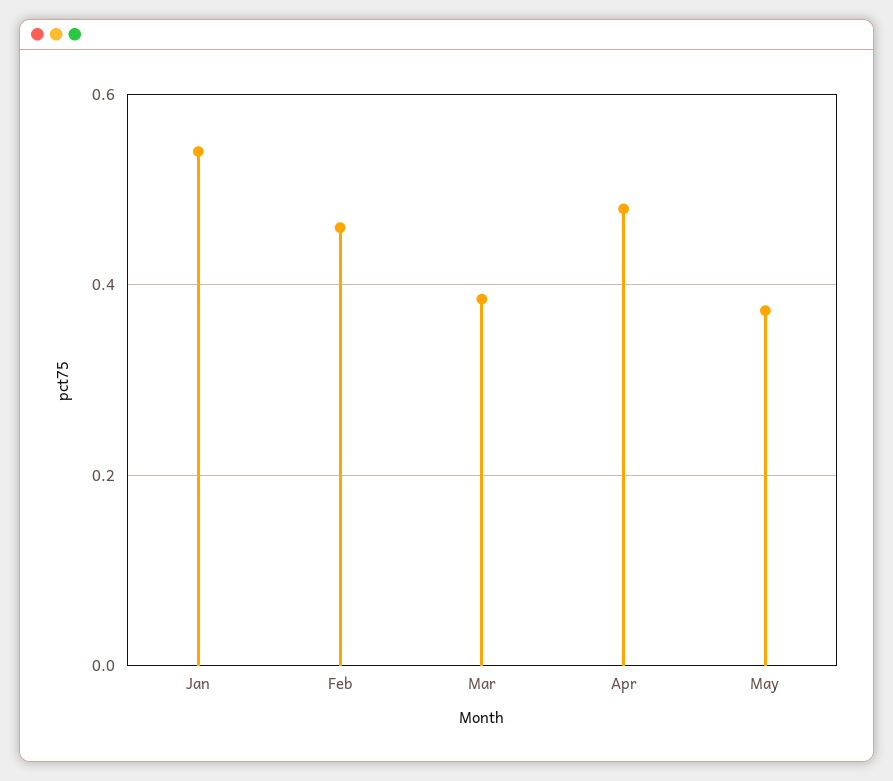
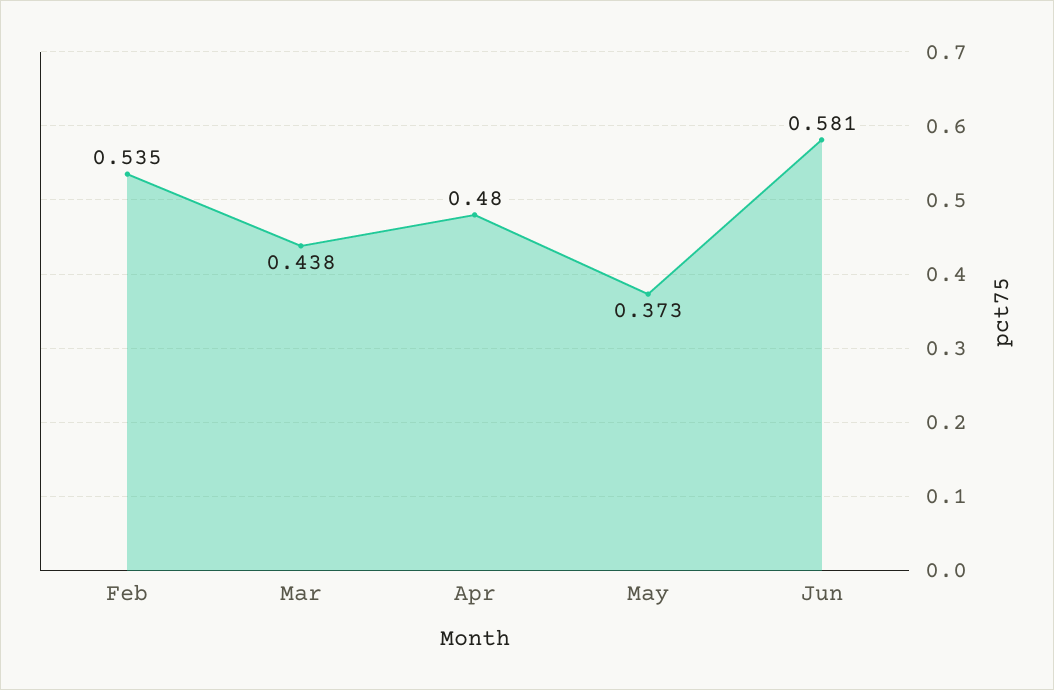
Jan: 0.54 -> none
Feb: 0.46 -> 0.535
Mar: 0.38 -> 0.438
Jun: none -> 0.581

